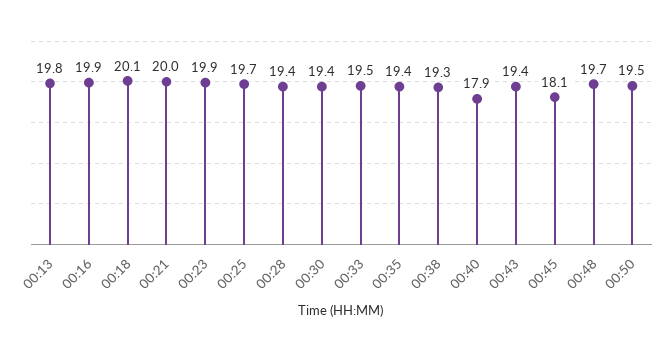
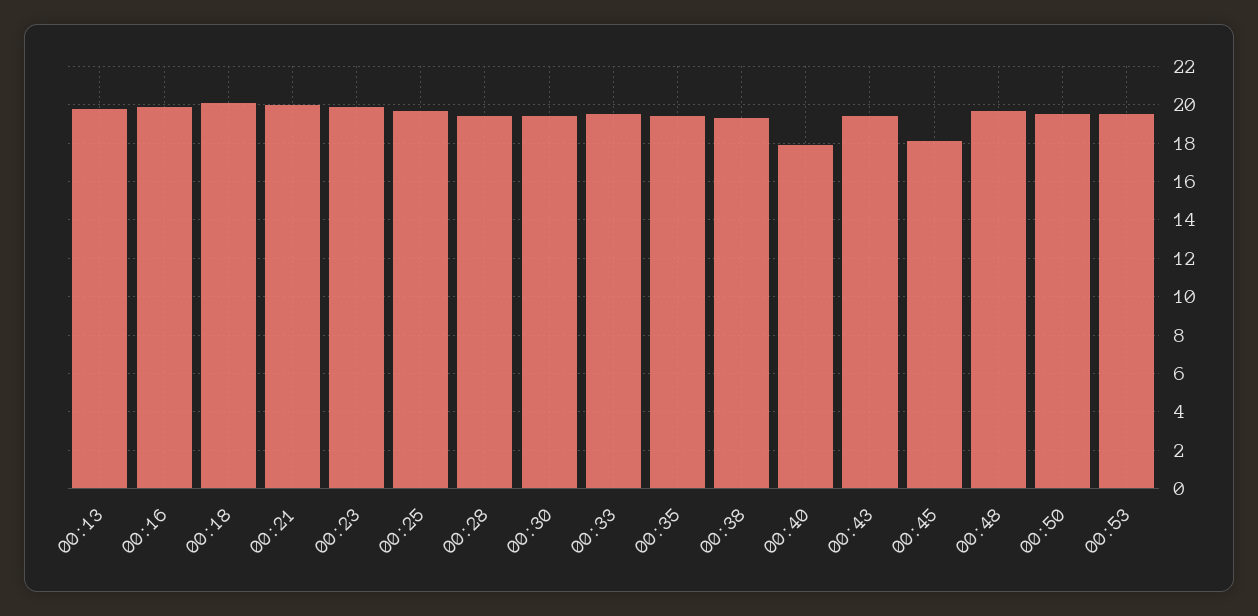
00:53: none -> 19.5

